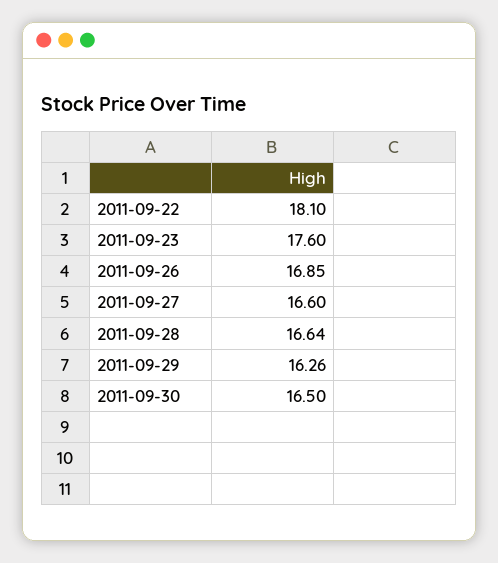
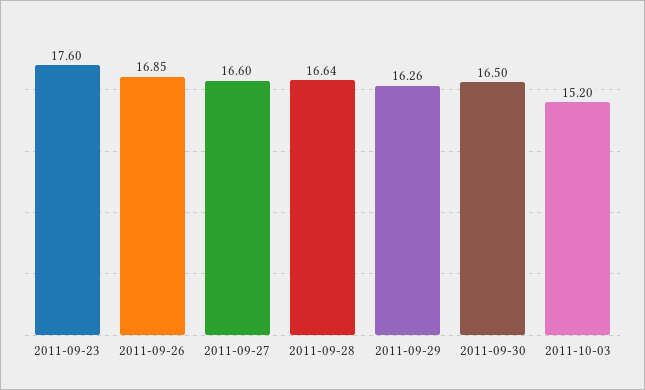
2011-09-22: 18.1 -> none
2011-10-03: none -> 15.2

